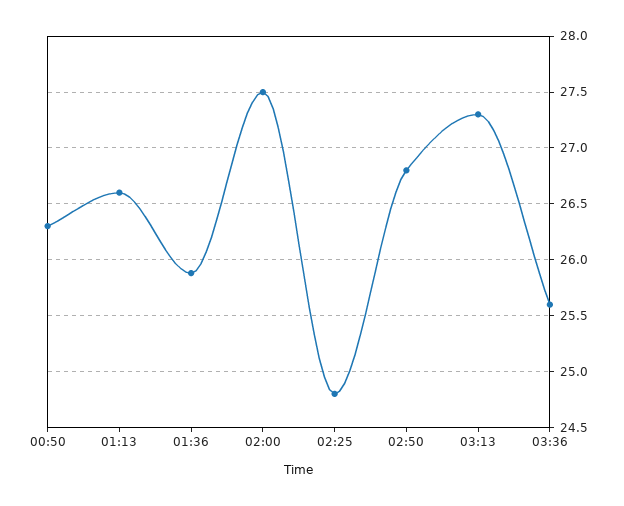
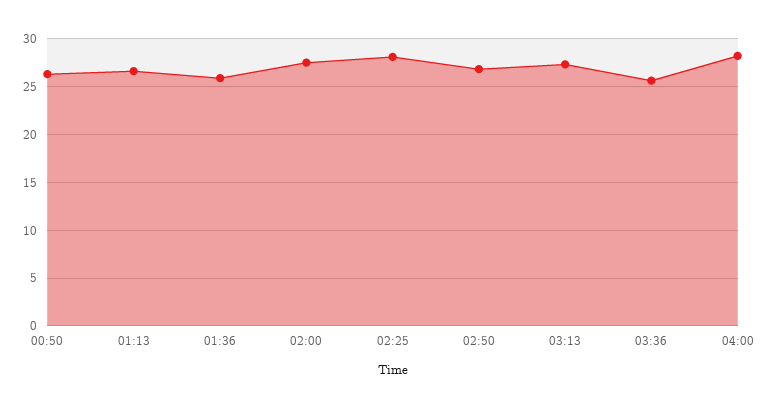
02:25: 24.8 -> 28
04:00: none -> 28

